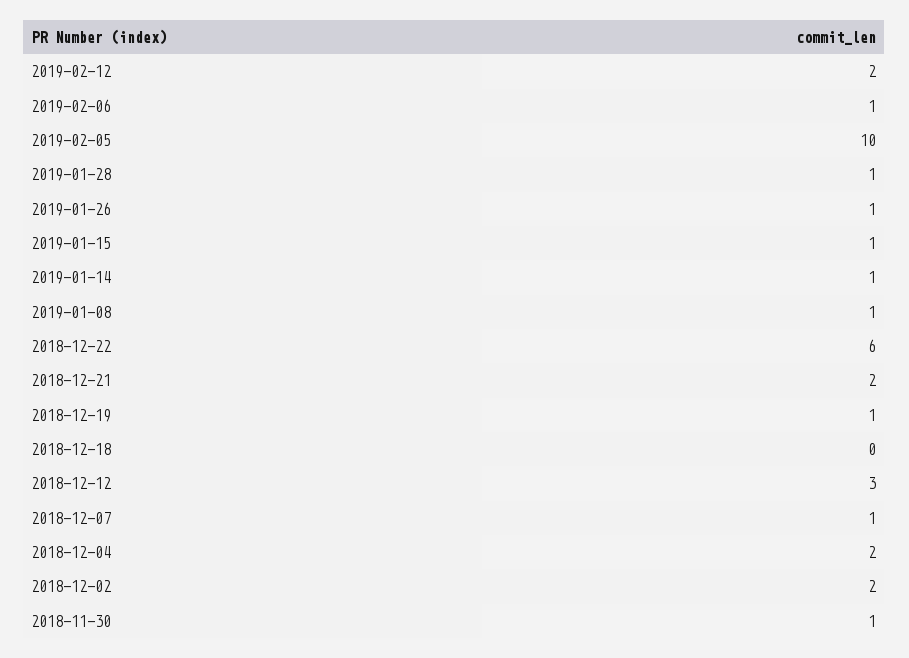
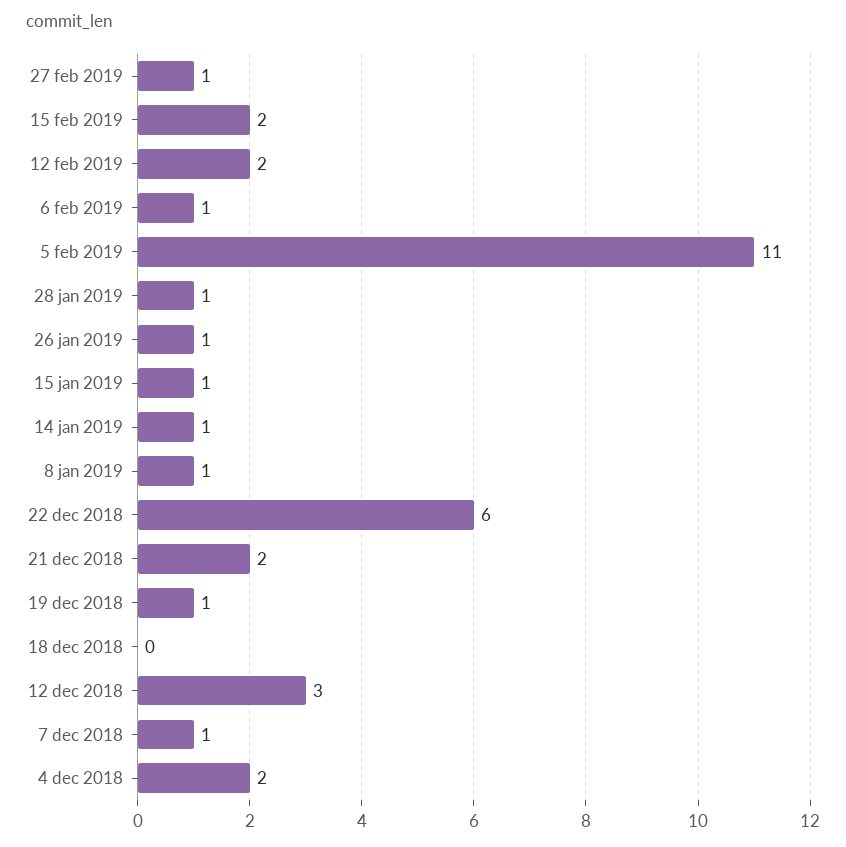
2019-02-05: 10 -> 11
2018-12-02: 2 -> none
2018-11-30: 1 -> none
27 feb 2019: none -> 1
15 feb 2019: none -> 2

